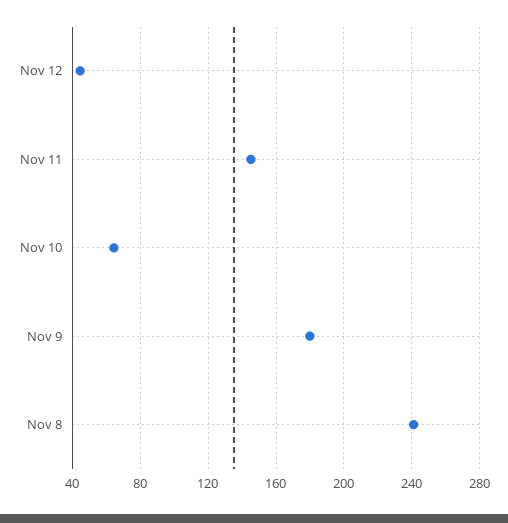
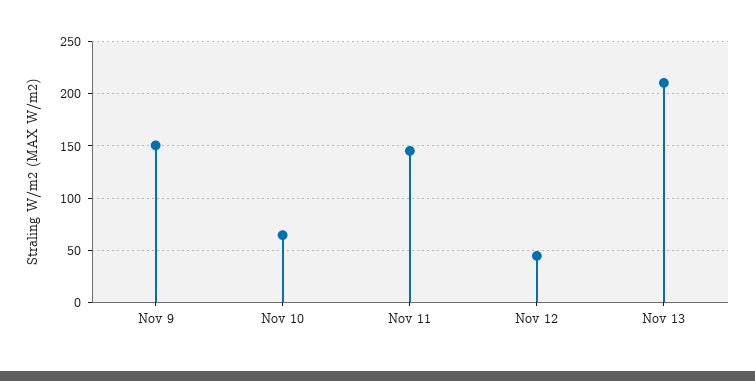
Nov 9: 180 -> 150
Nov 8: 240 -> none
Nov 13: none -> 210

